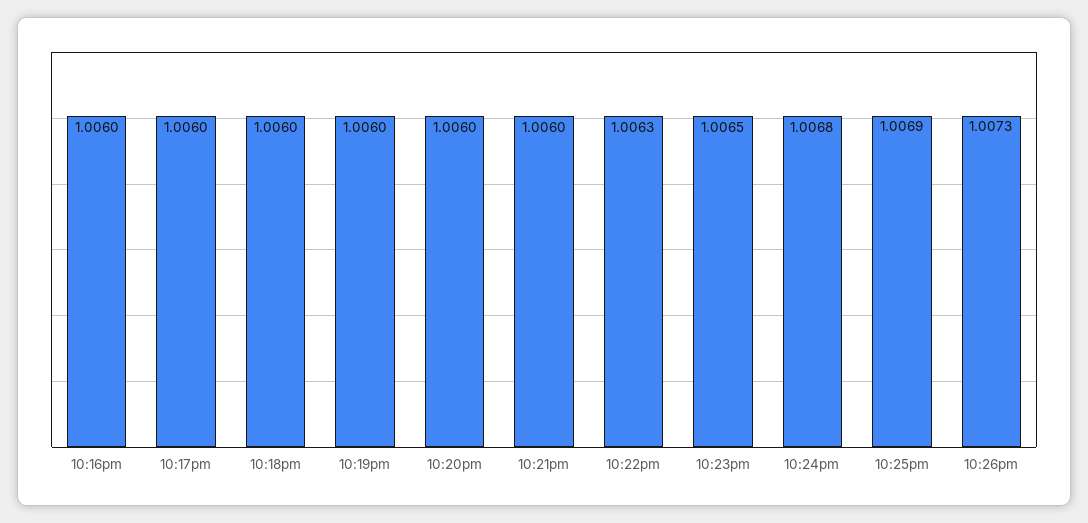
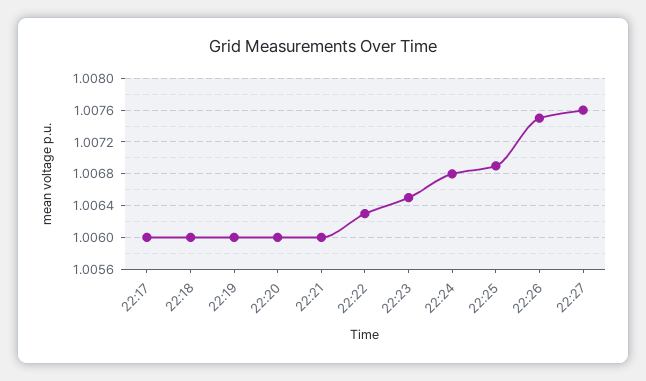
10:16pm: 1.006 -> none
10:26pm: 1.0073 -> 1.0075
22:27: none -> 1.0076

